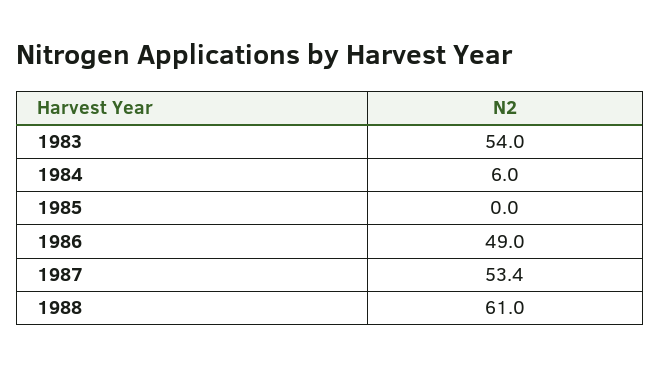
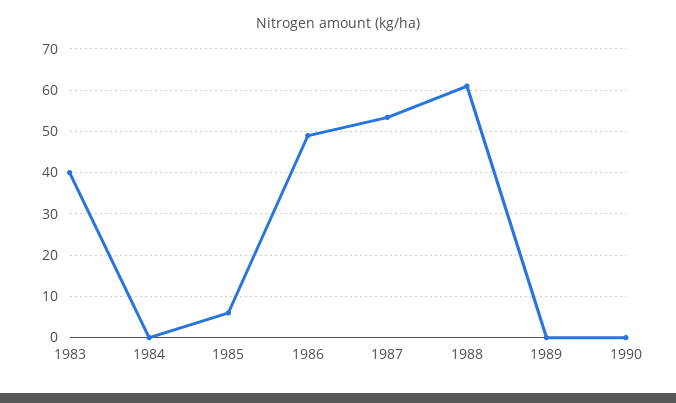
1983: 54 -> 40
1984: 6 -> 0
1985: 0 -> 6
1989: none -> 0
1990: none -> 0

